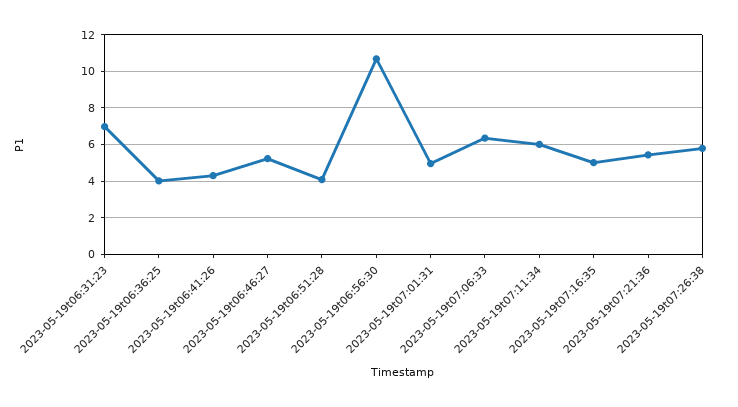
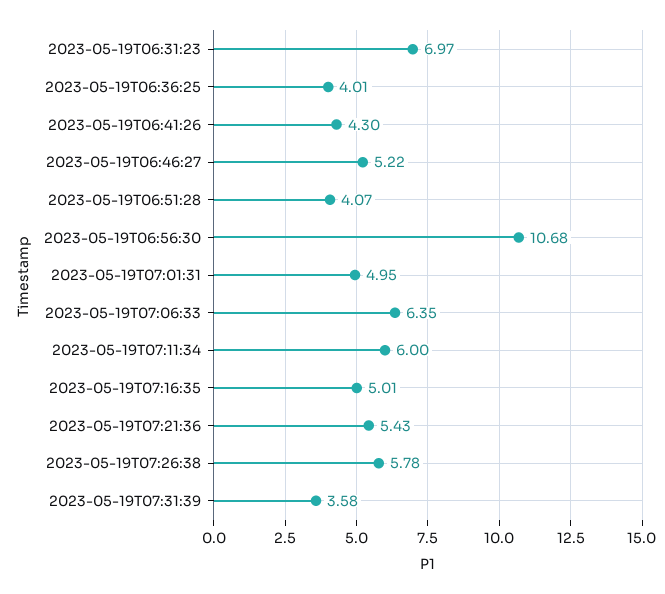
2023-05-19T07:31:39: none -> 3.58

